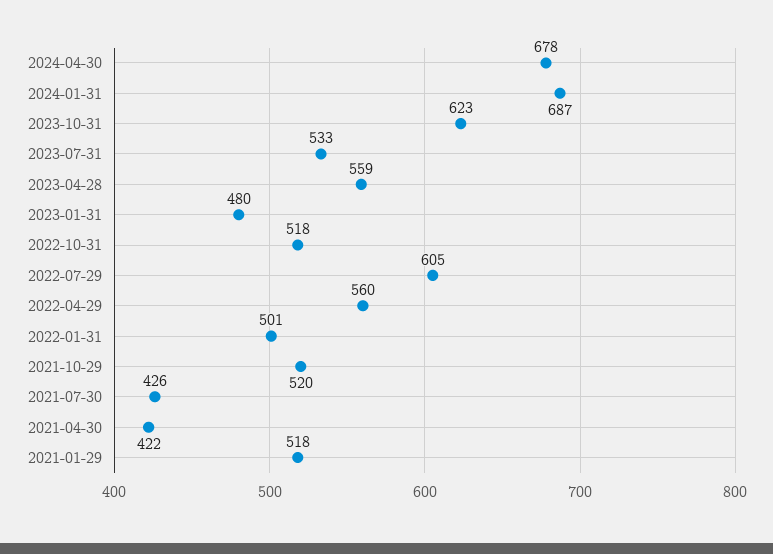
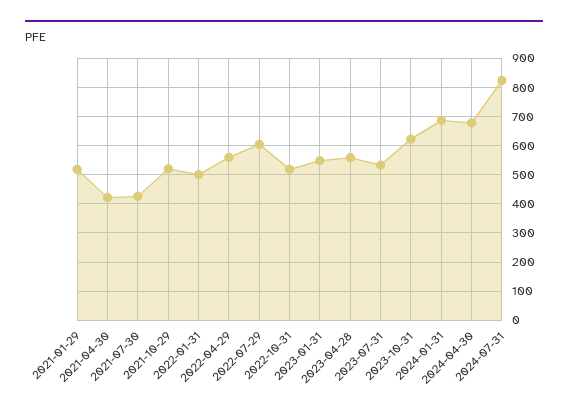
2023-01-31: 480 -> 550
2024-07-31: none -> 825

